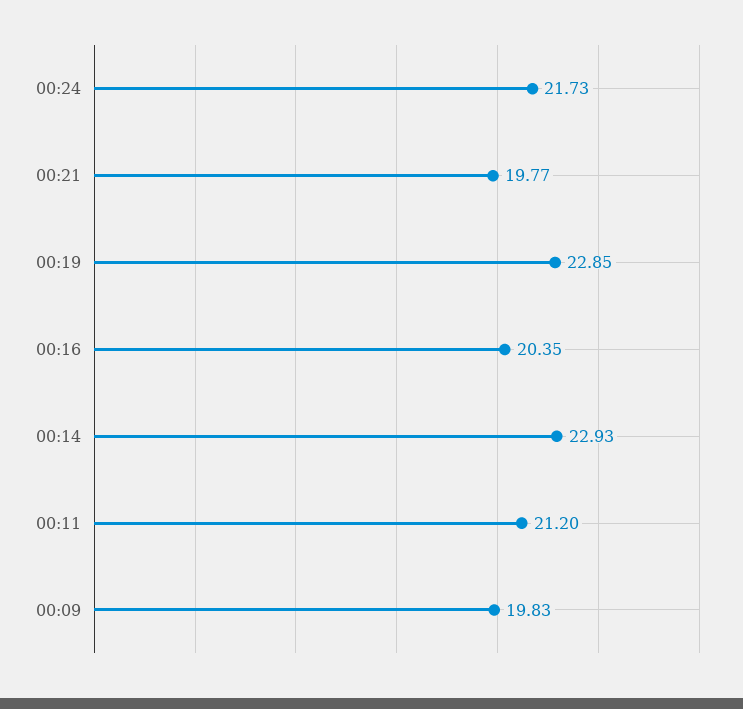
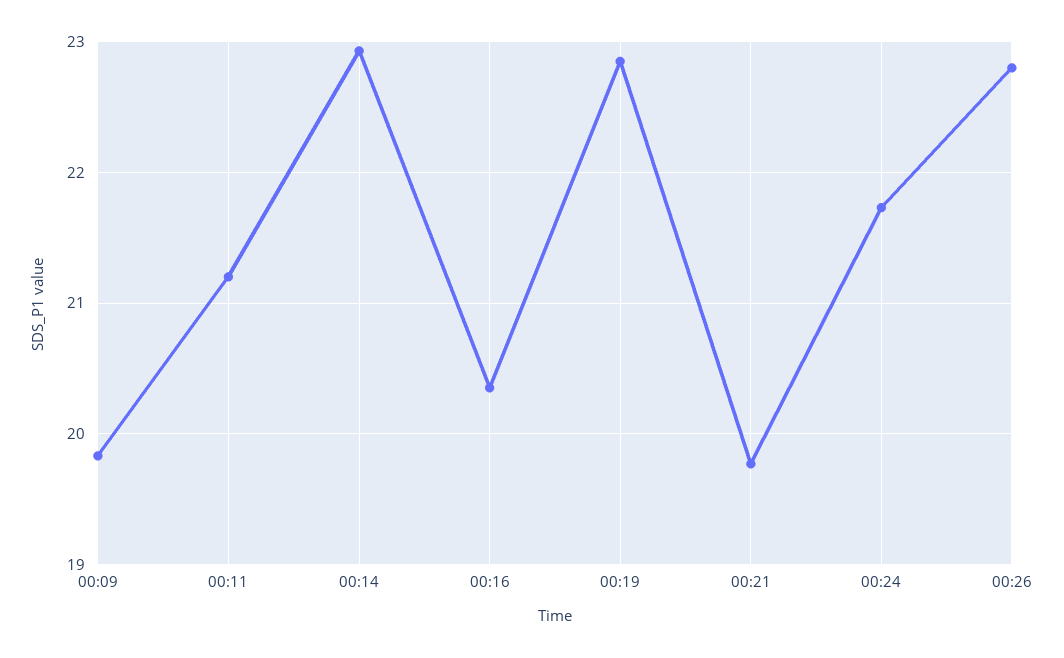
00:26: none -> 22.8

